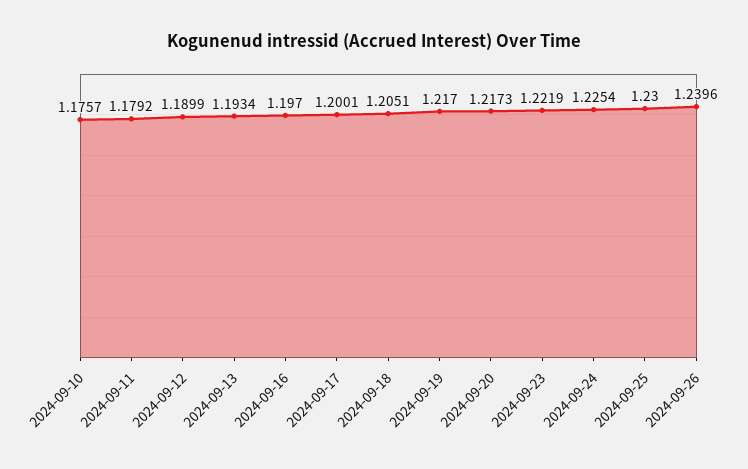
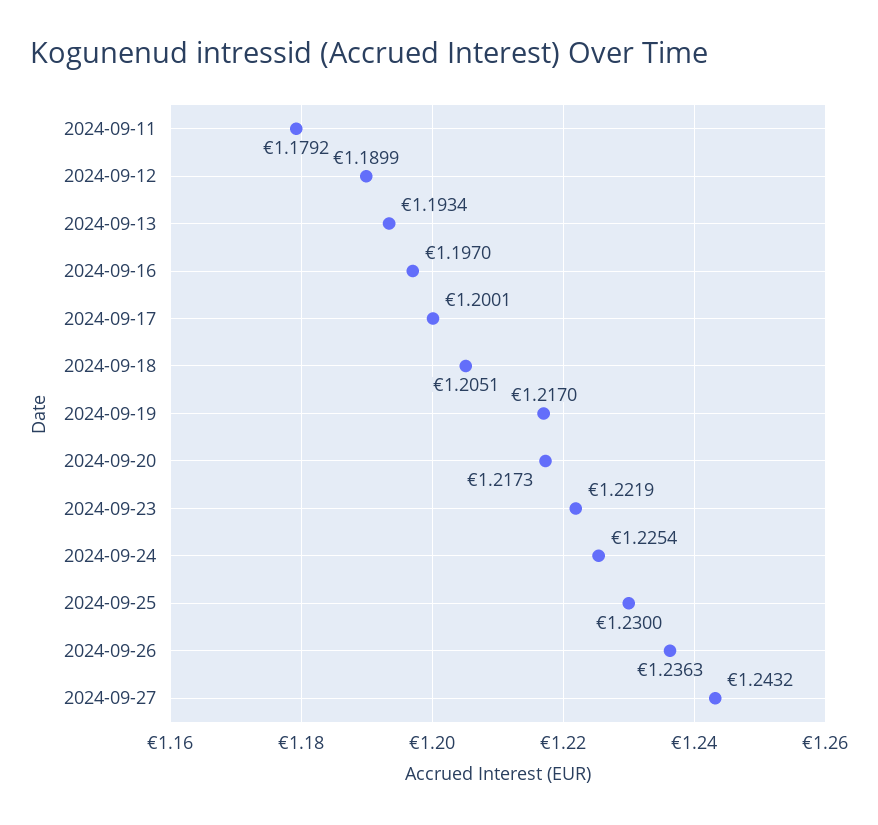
2024-09-10: 1.1757 -> none
2024-09-26: 1.2396 -> 1.2363
2024-09-27: none -> 1.2432

